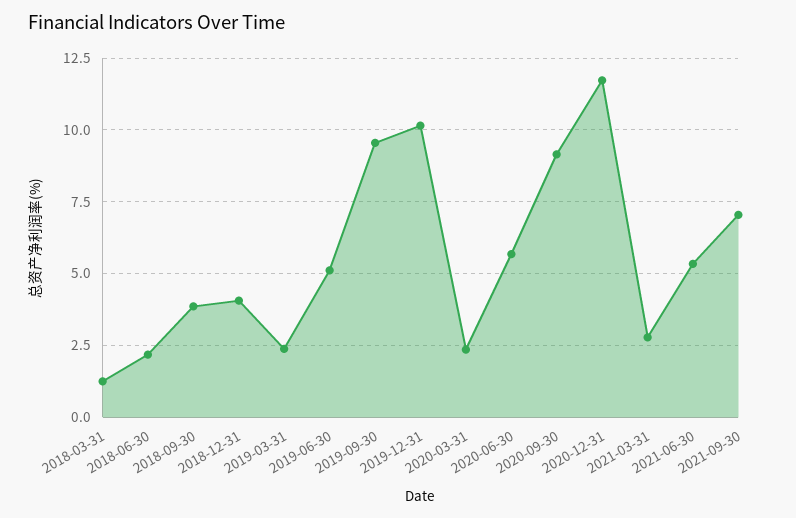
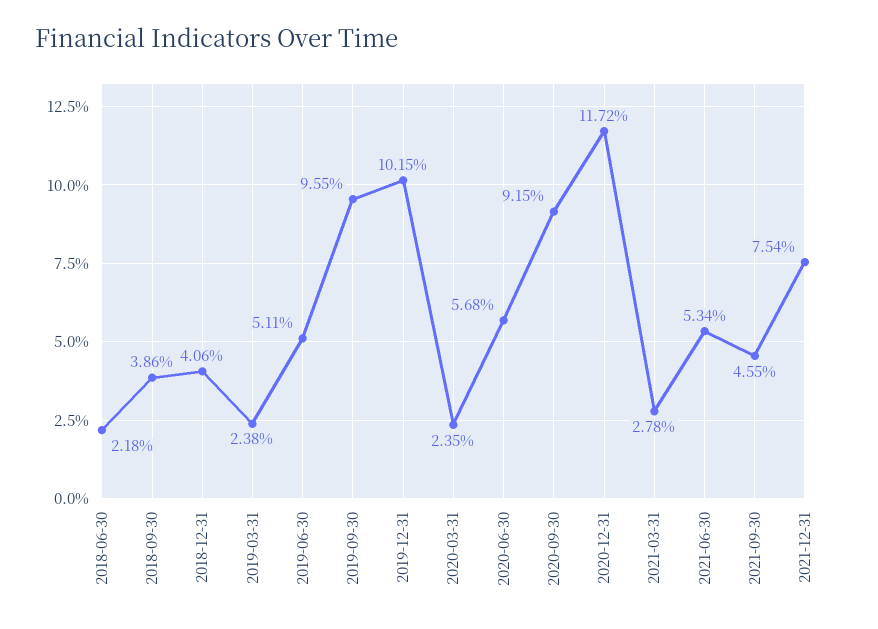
2018-03-31: 1.25 -> none
2021-09-30: 7 -> 4.55
2021-12-31: none -> 7.54

